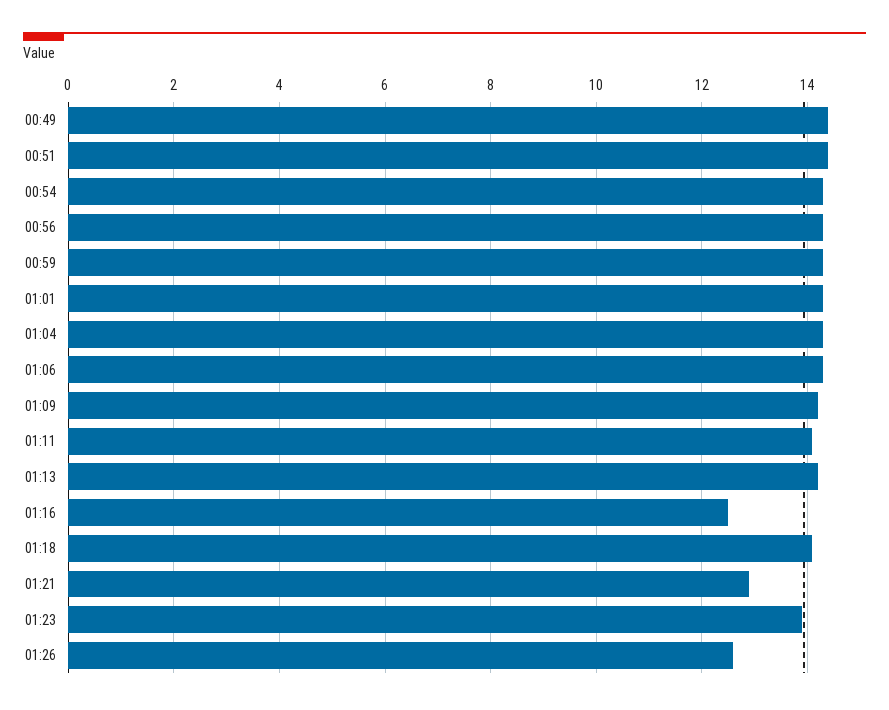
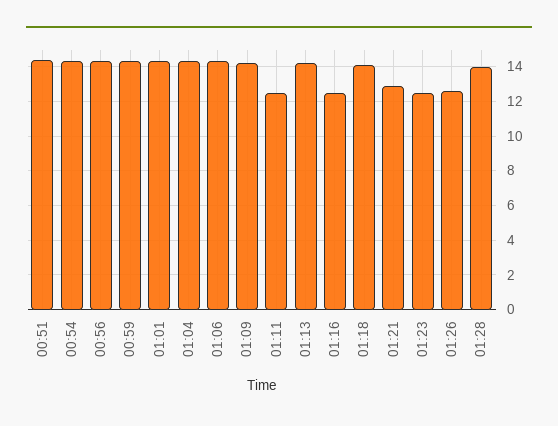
00:49: 14.5 -> none
01:11: 14 -> 12.5
01:23: 14 -> 12.5
01:28: none -> 14

